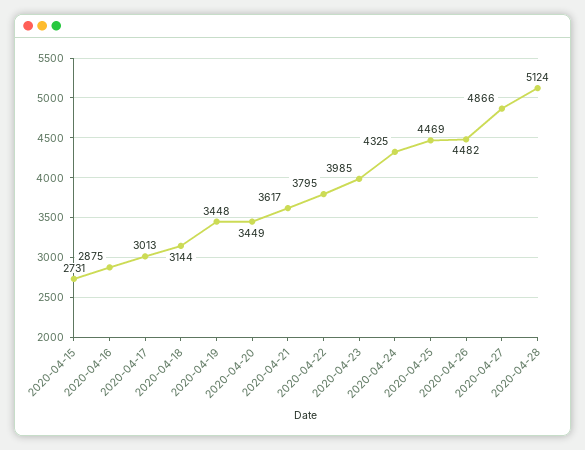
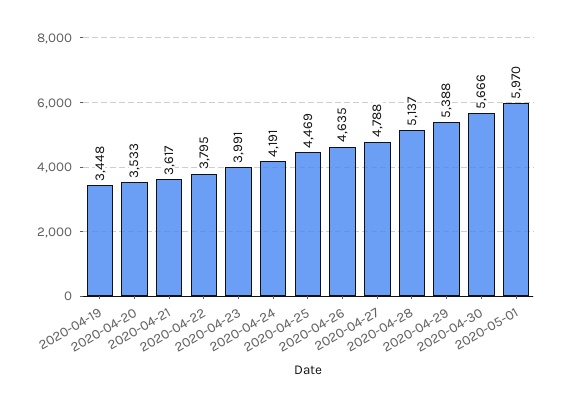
2020-04-15: 2731 -> none
2020-04-16: 2875 -> none
2020-04-17: 3013 -> none
2020-04-18: 3144 -> none
2020-04-20: 3449 -> 3533
2020-04-23: 3985 -> 3991
2020-04-24: 4325 -> 4191
2020-04-26: 4482 -> 4635
2020-04-27: 4866 -> 4788
2020-04-28: 5124 -> 5137
2020-04-29: none -> 5388
2020-04-30: none -> 5666
2020-05-01: none -> 5970

